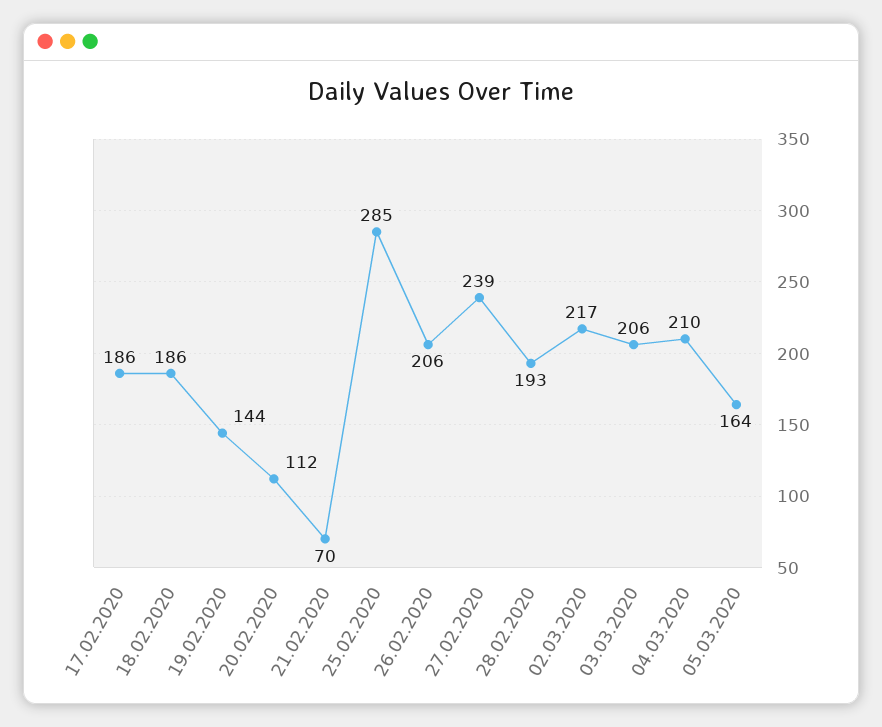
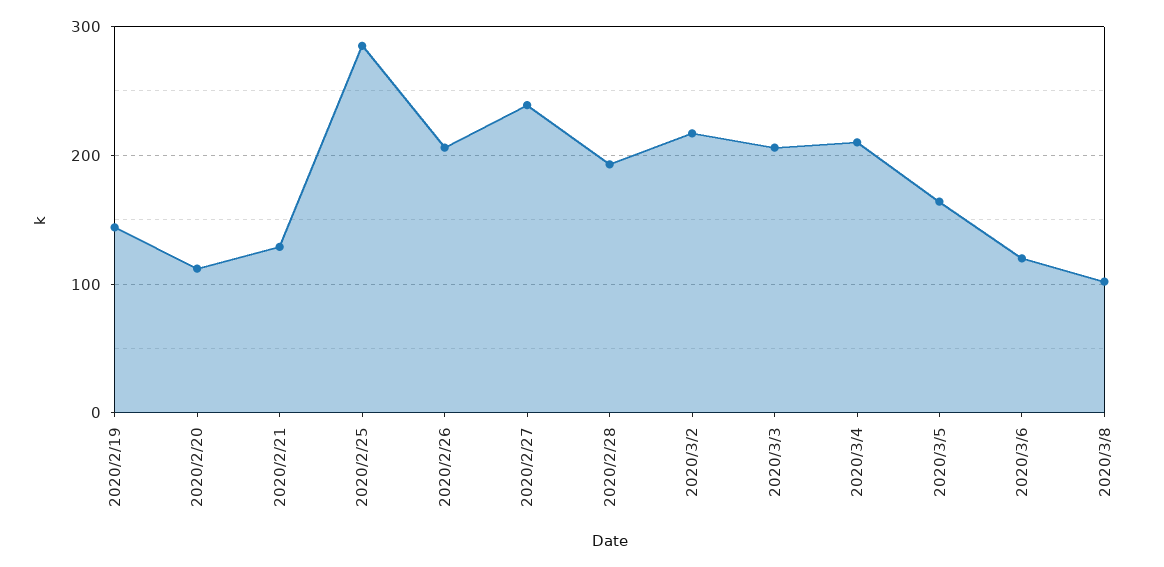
17.02.2020: 186 -> none
18.02.2020: 186 -> none
21.02.2020: 70 -> 130
2020/3/6: none -> 120
2020/3/8: none -> 100

